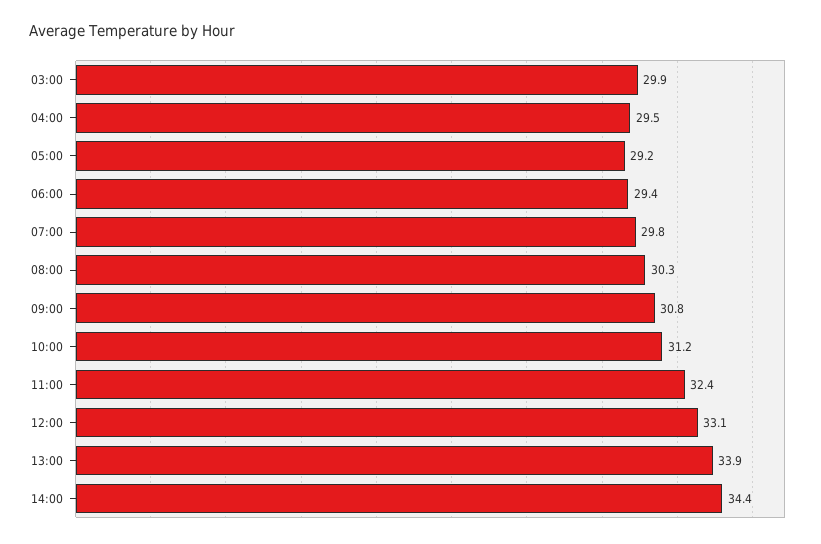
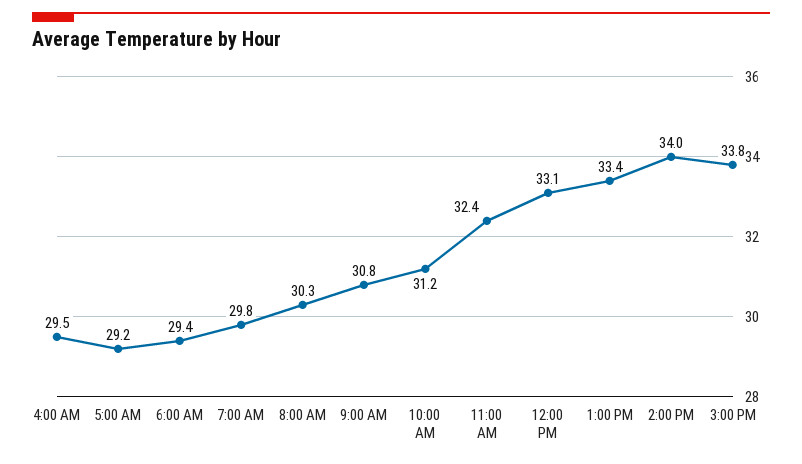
03:00: 29.9 -> none
13:00: 33.9 -> 33.4
14:00: 34.4 -> 34
3:00 PM: none -> 33.8

